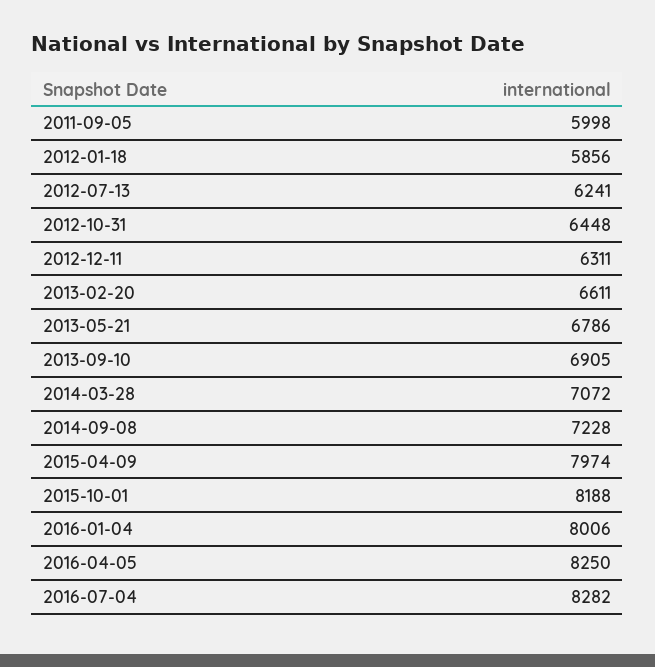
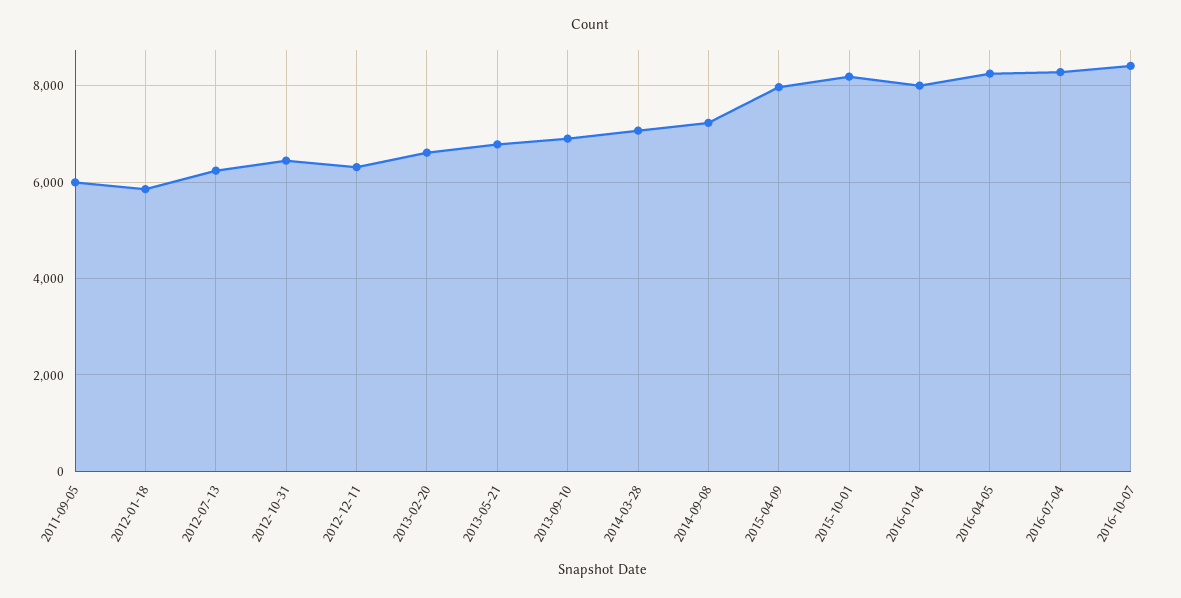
2016-10-07: none -> 8400

